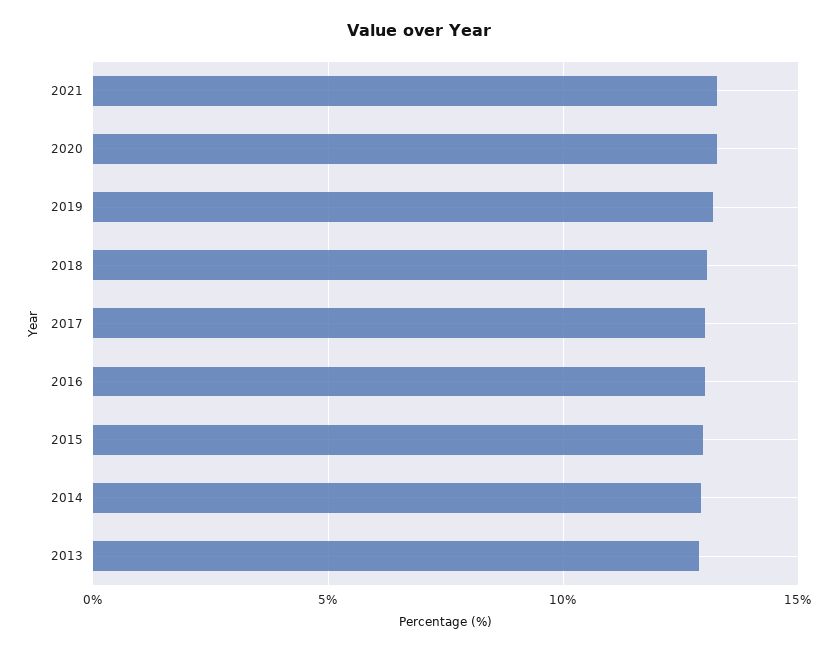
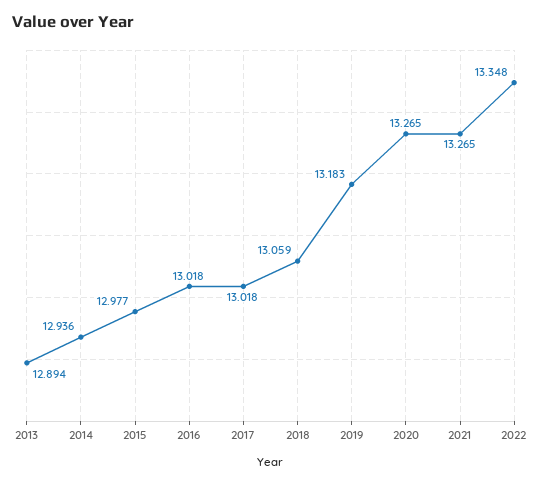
2022: none -> 13.348

